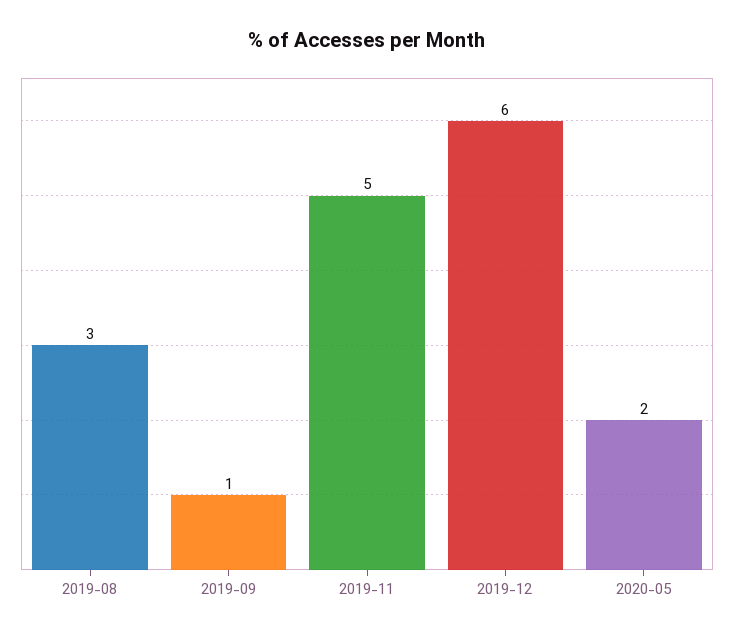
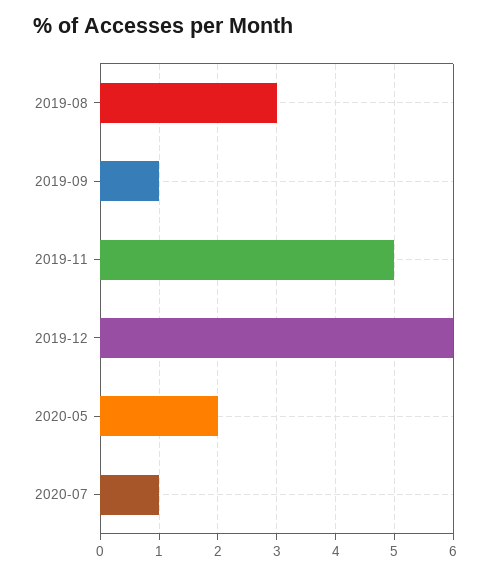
2020-07: none -> 1

